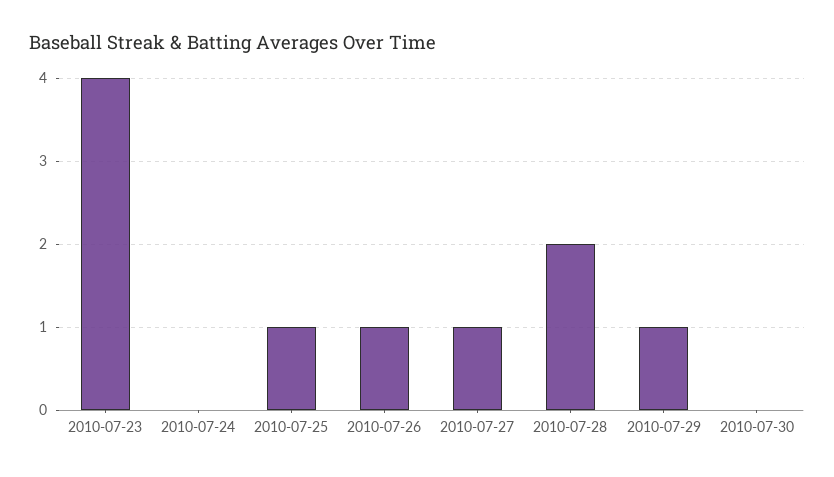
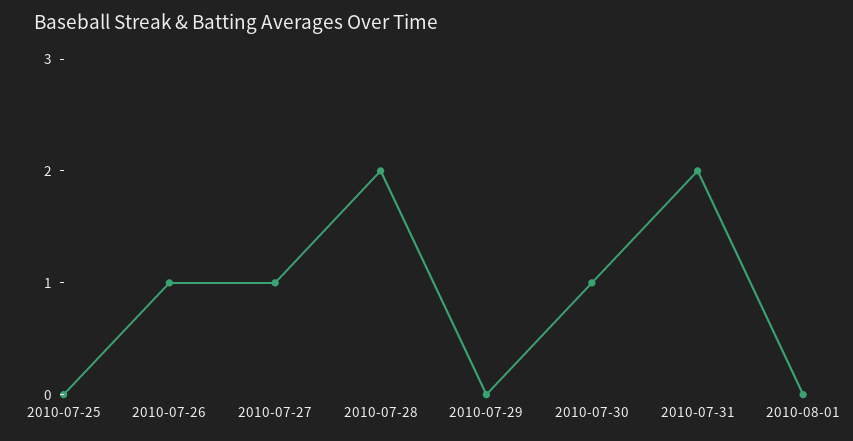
2010-07-23: 4 -> none
2010-07-24: 0 -> none
2010-07-25: 1 -> 0
2010-07-29: 1 -> 0
2010-07-30: 0 -> 1
2010-07-31: none -> 2
2010-08-01: none -> 0

